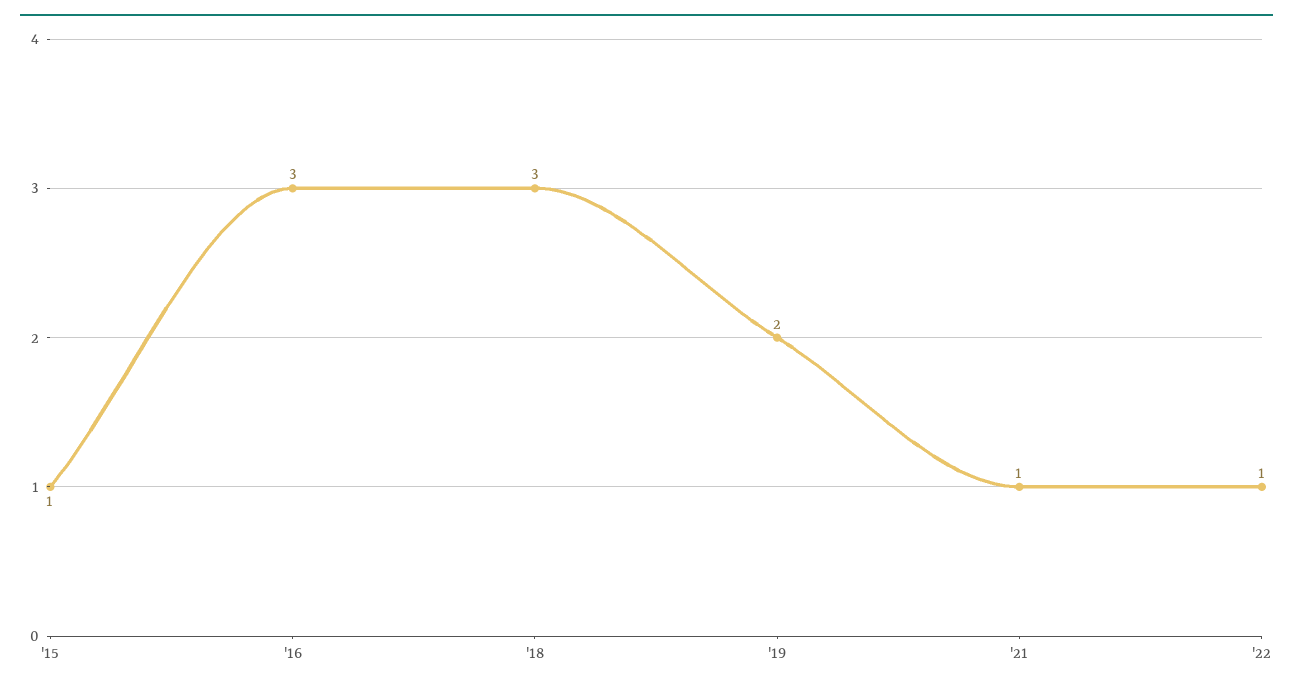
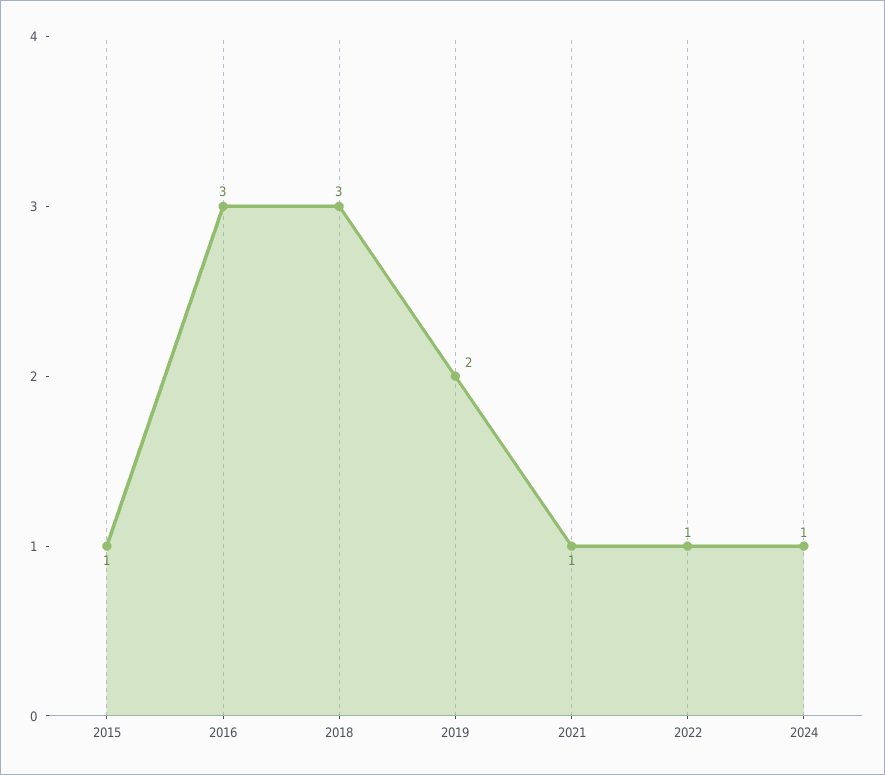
2024: none -> 1

